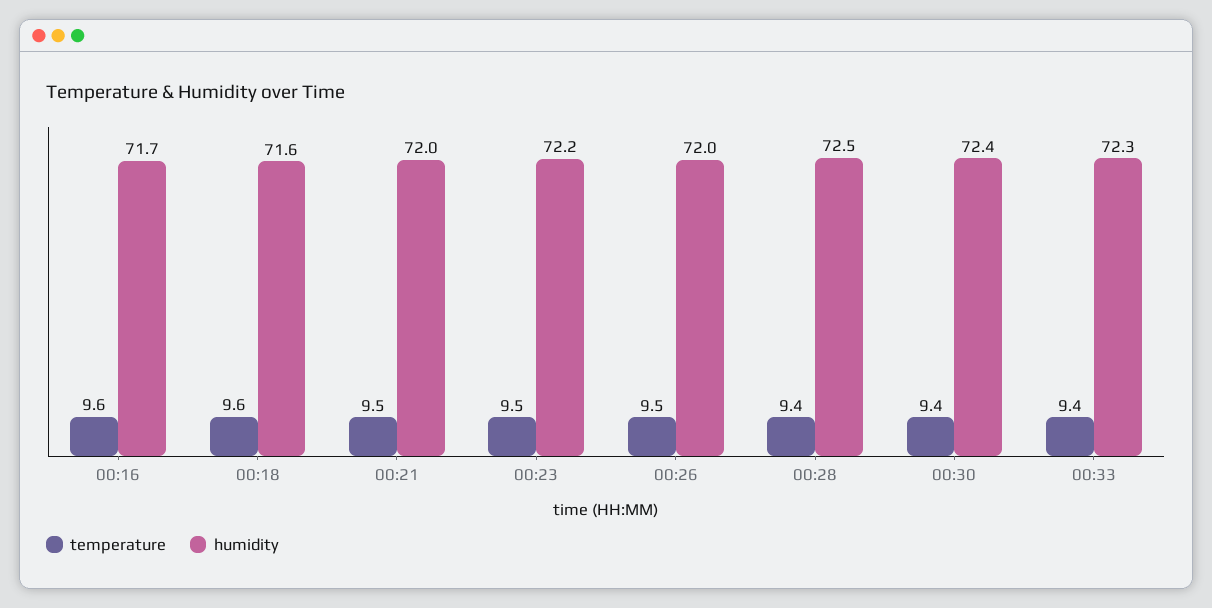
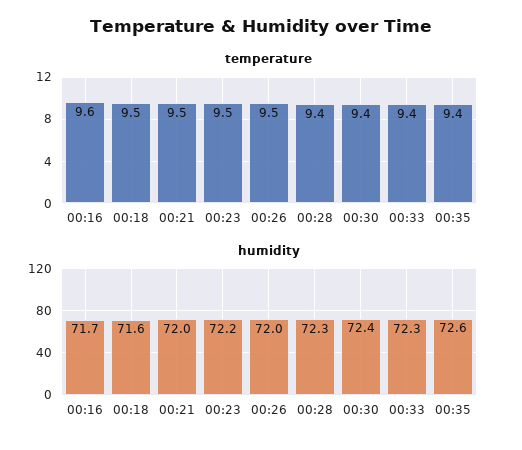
temperature, 00:18: 9.6 -> 9.5
humidity, 00:28: 72.5 -> 72.3
temperature, 00:35: none -> 9.4
humidity, 00:35: none -> 72.6

